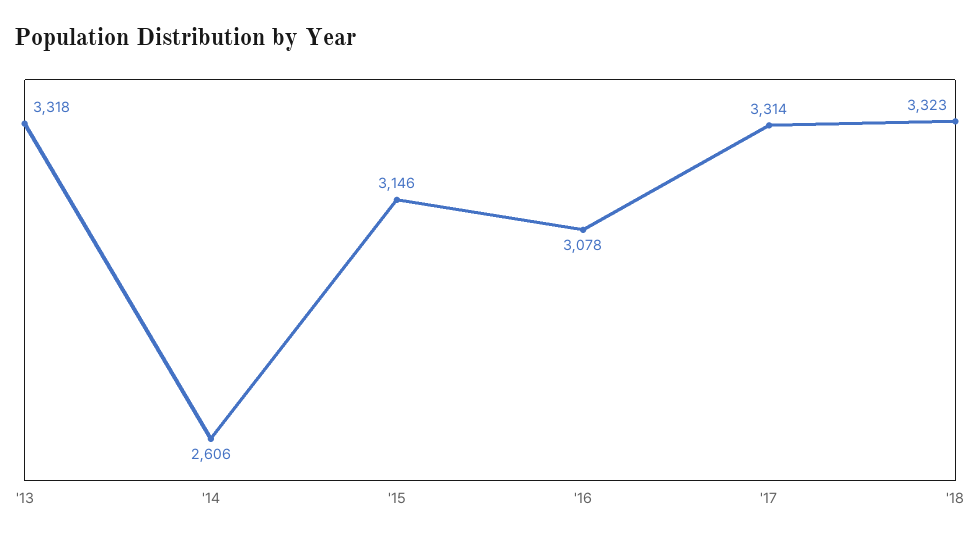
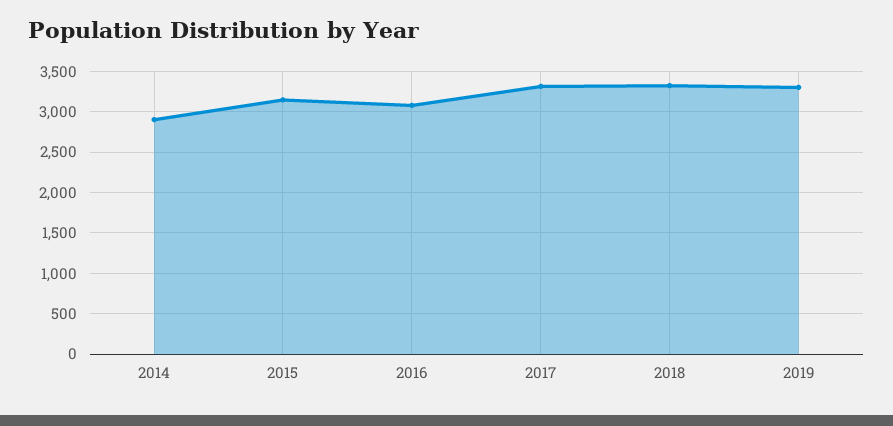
'13: 3318 -> none
'14: 2606 -> 2900
2019: none -> 3300

